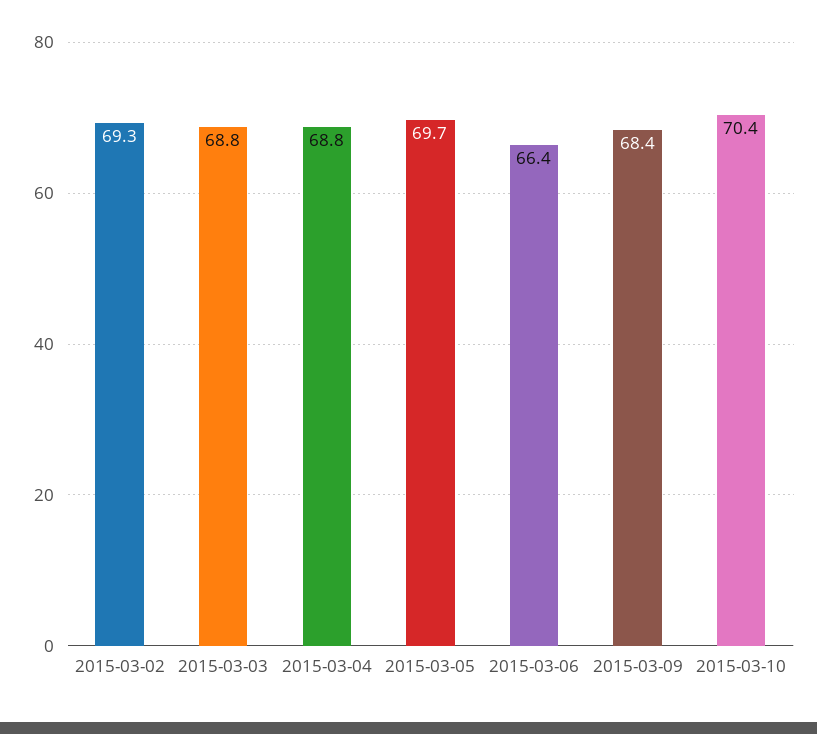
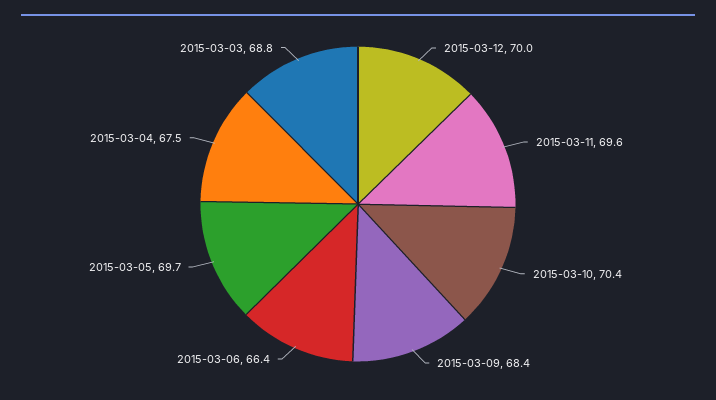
2015-03-02: 69.3 -> none
2015-03-04: 68.8 -> 67.5
2015-03-12: none -> 70
2015-03-11: none -> 69.6

